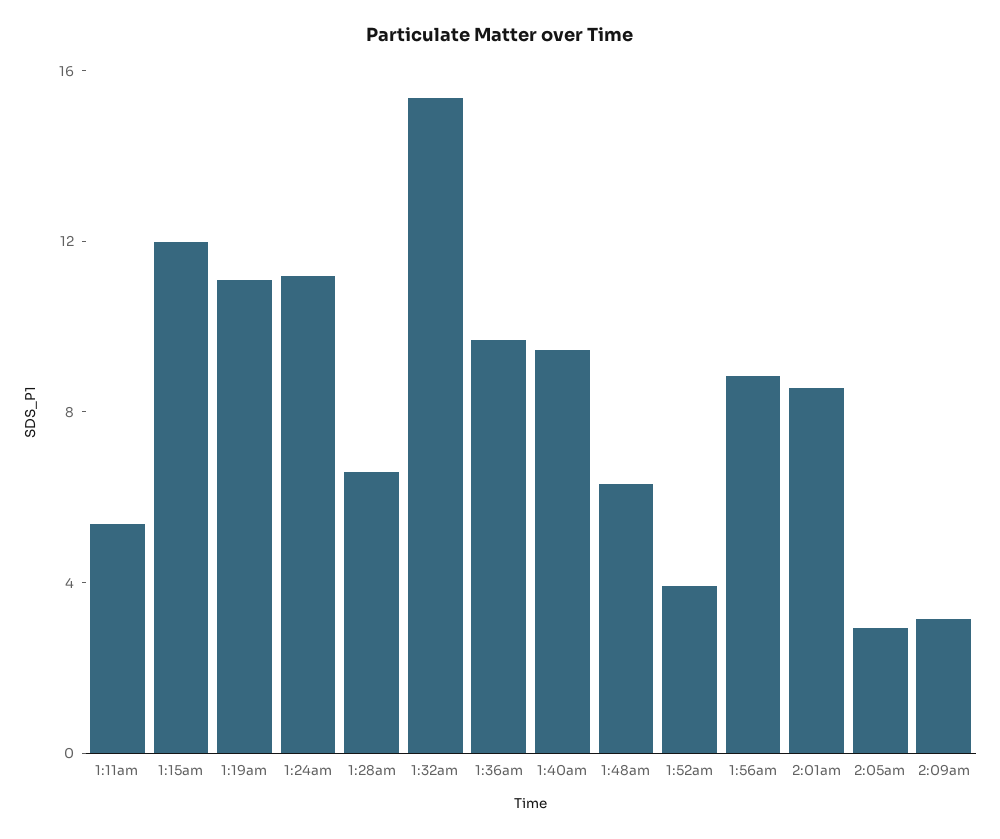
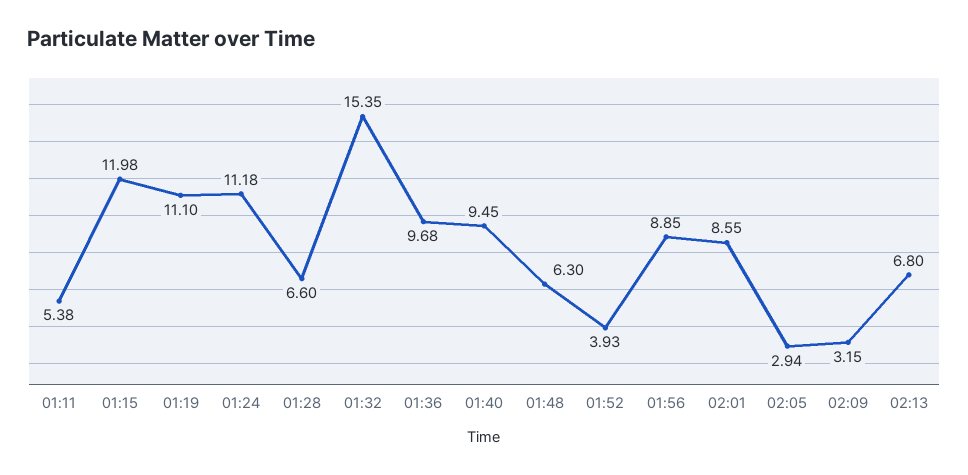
02:13: none -> 6.8

